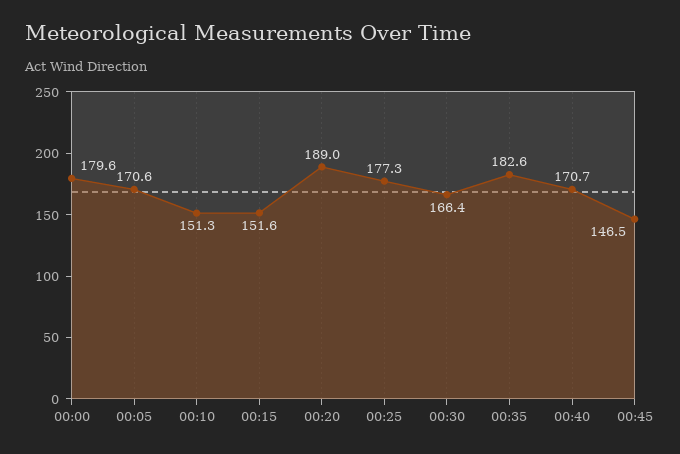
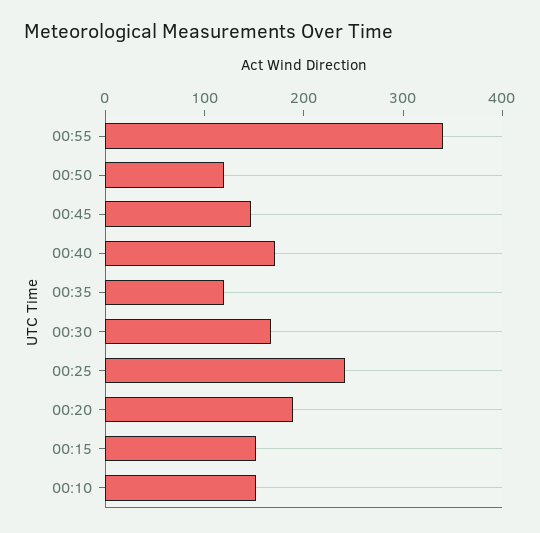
00:00: 179.6 -> none
00:05: 170.6 -> none
00:25: 177.3 -> 240
00:35: 182.6 -> 120
00:55: none -> 340
00:50: none -> 120

